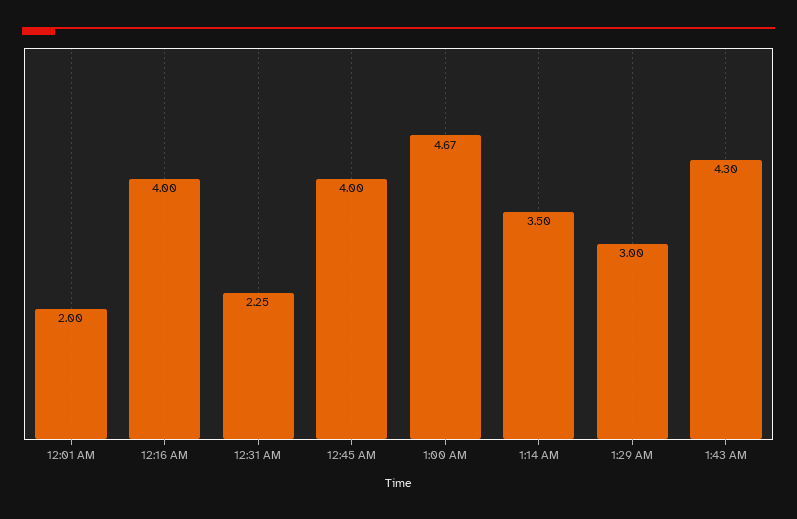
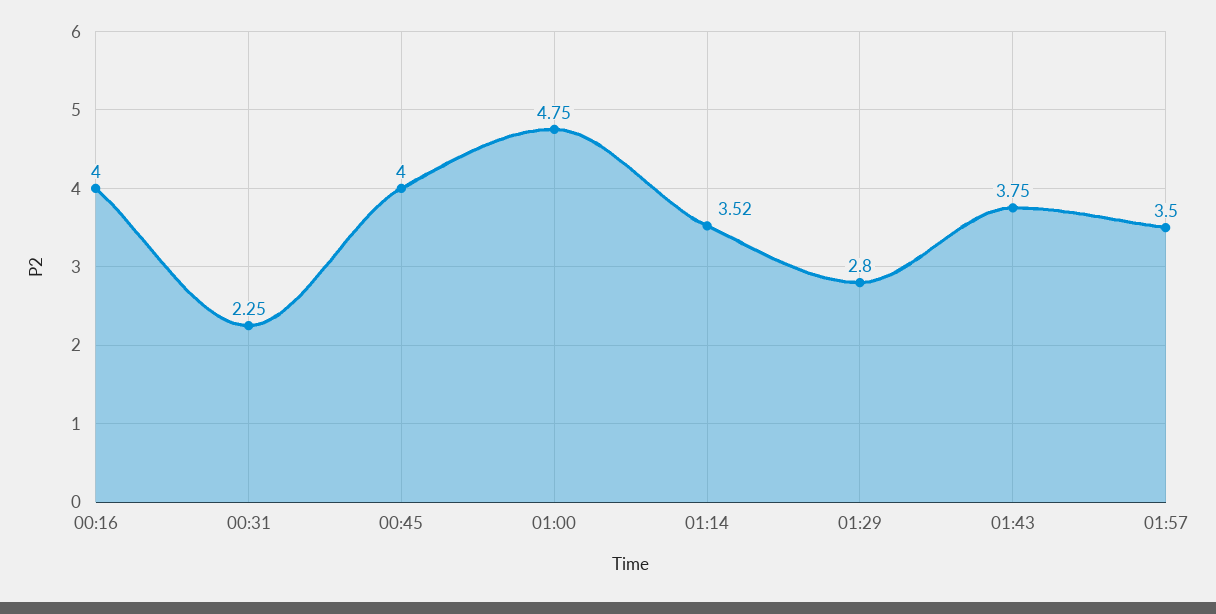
12:01 AM: 2 -> none
1:00 AM: 4.67 -> 4.75
1:14 AM: 3.5 -> 3.52
1:29 AM: 3 -> 2.8
1:43 AM: 4.3 -> 3.75
01:57: none -> 3.5

